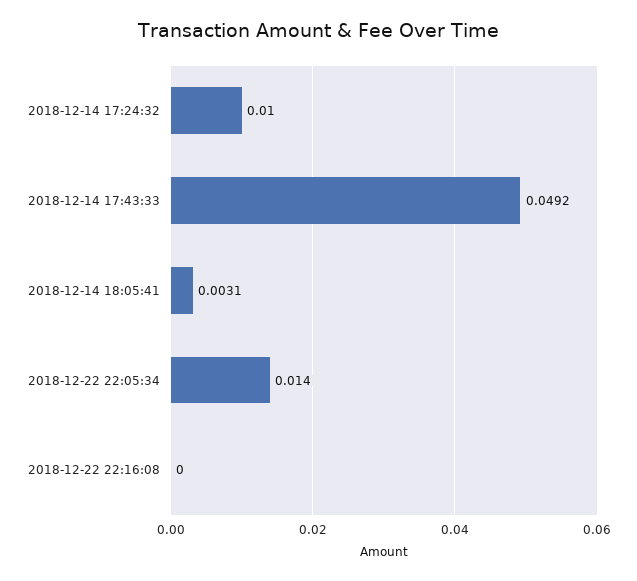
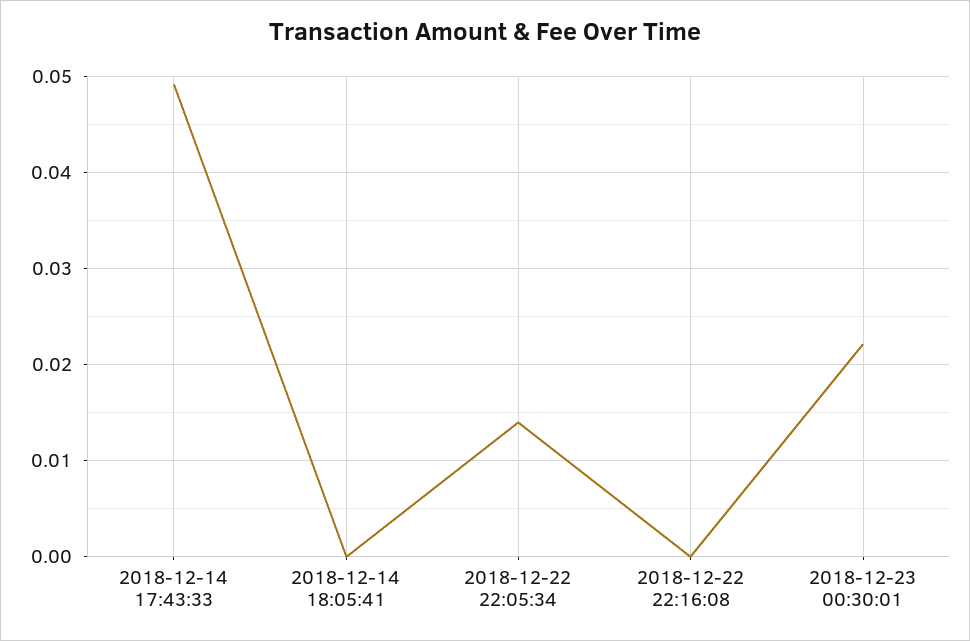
2018-12-14 17:24:32: 0.01 -> none
2018-12-14 18:05:41: 0.0031 -> 0
2018-12-23 00:30:01: none -> 0.022

